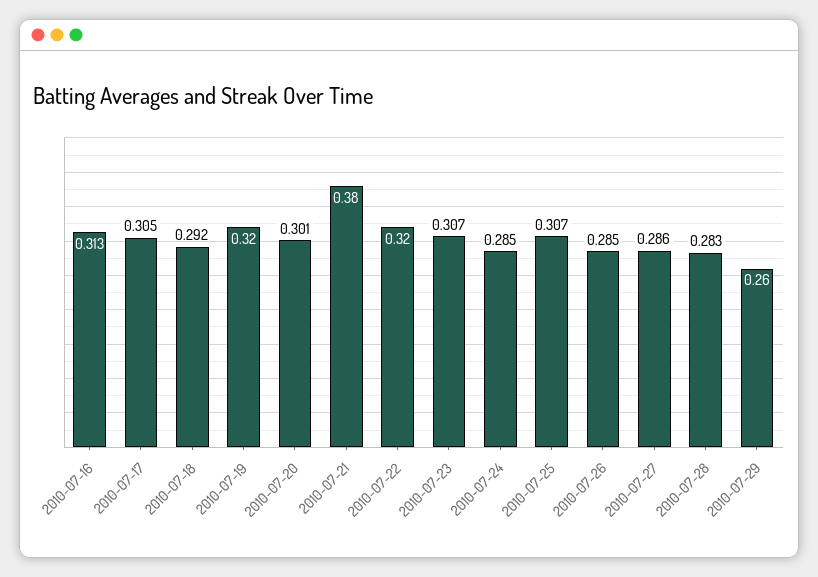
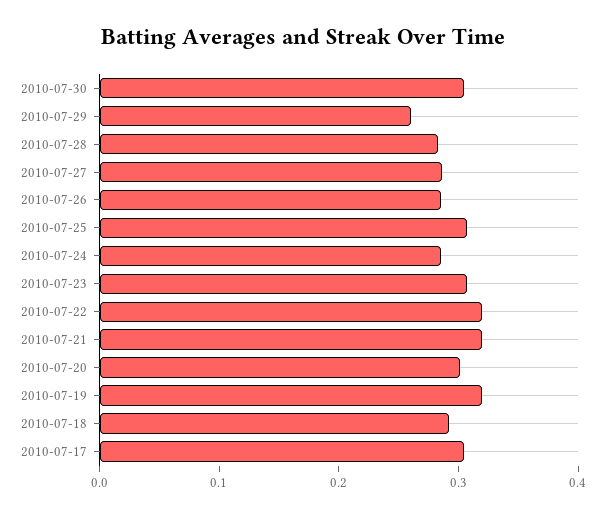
2010-07-16: 0.313 -> none
2010-07-21: 0.38 -> 0.32
2010-07-30: none -> 0.3

